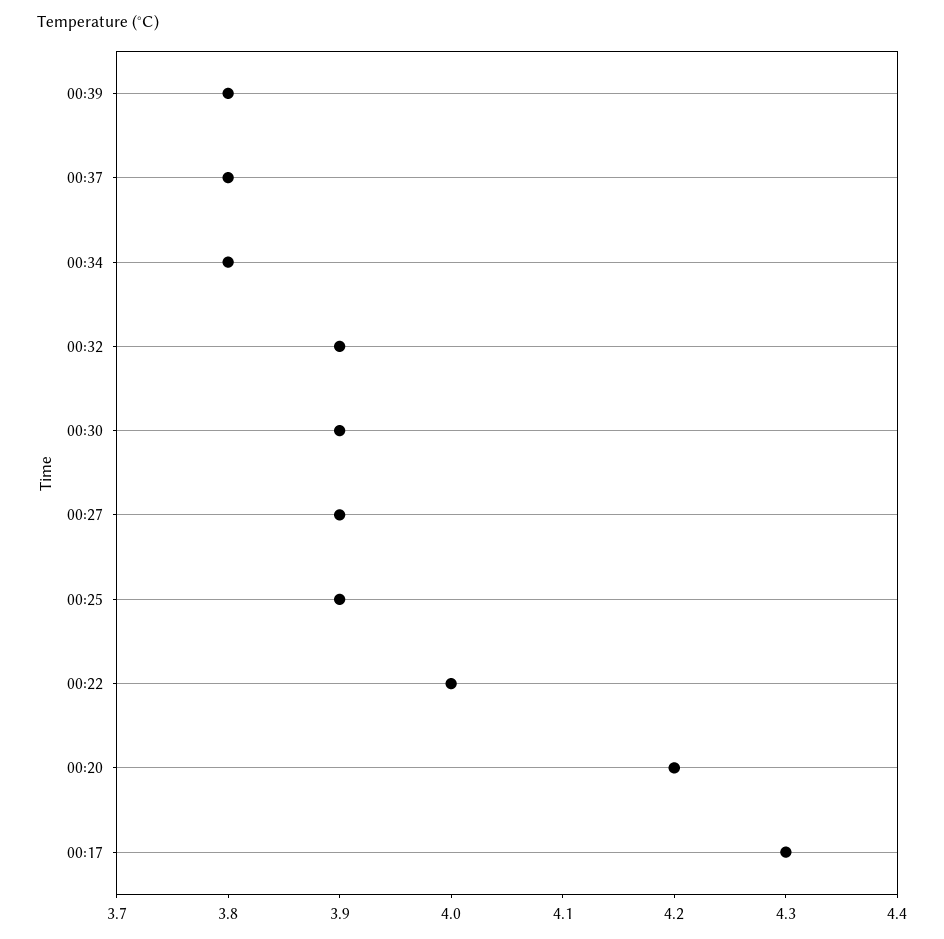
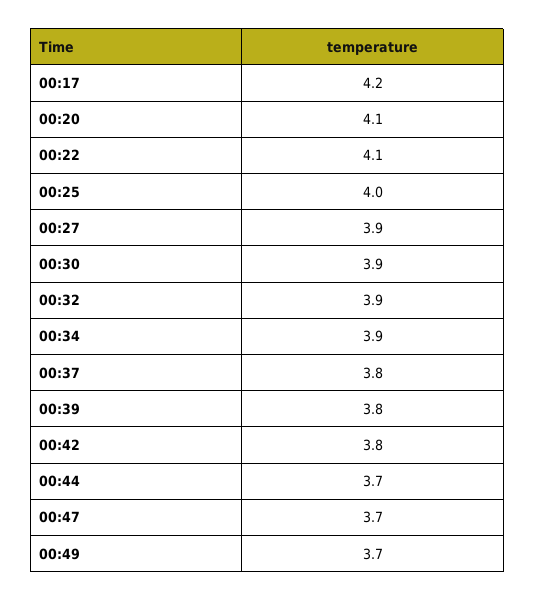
00:34: 3.8 -> 3.9
00:25: 3.9 -> 4
00:22: 4 -> 4.1
00:20: 4.2 -> 4.1
00:17: 4.3 -> 4.2
00:42: none -> 3.8
00:44: none -> 3.7
00:47: none -> 3.7
00:49: none -> 3.7

